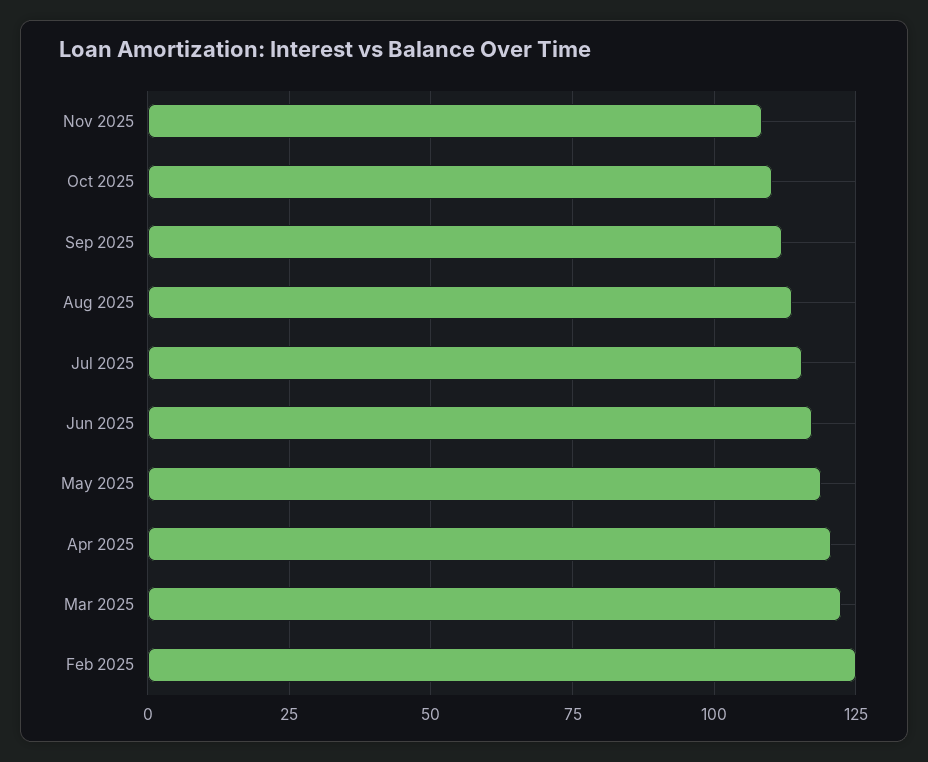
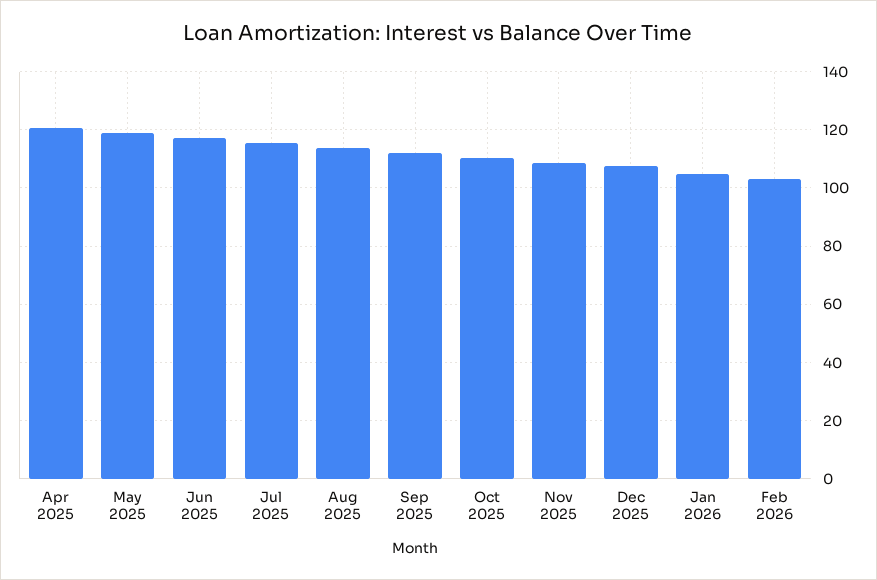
Mar 2025: 122.5 -> none
Feb 2025: 125 -> none
Dec 2025: none -> 107.5
Jan 2026: none -> 105
Feb 2026: none -> 102.5

